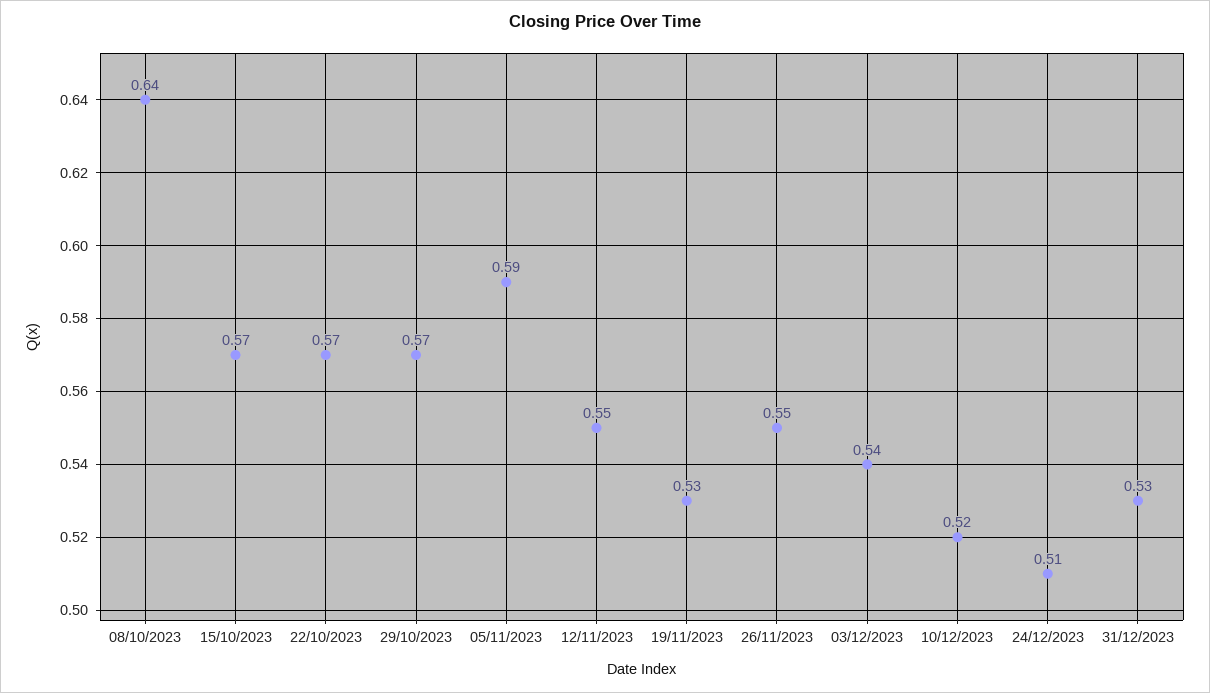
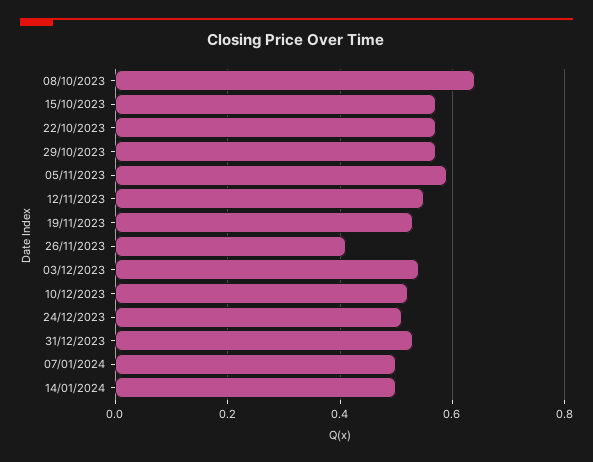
26/11/2023: 0.55 -> 0.4
07/01/2024: none -> 0.5
14/01/2024: none -> 0.5

